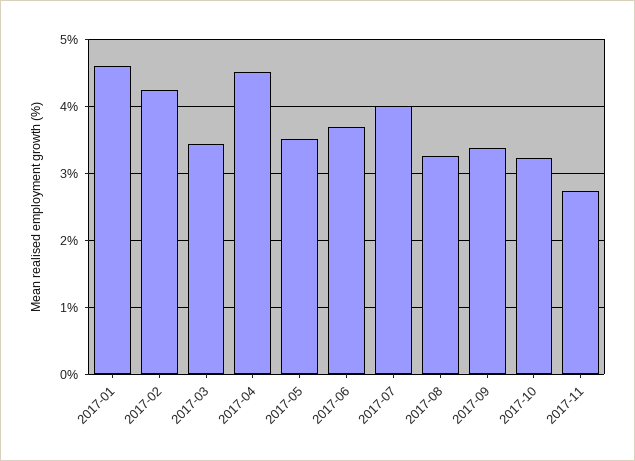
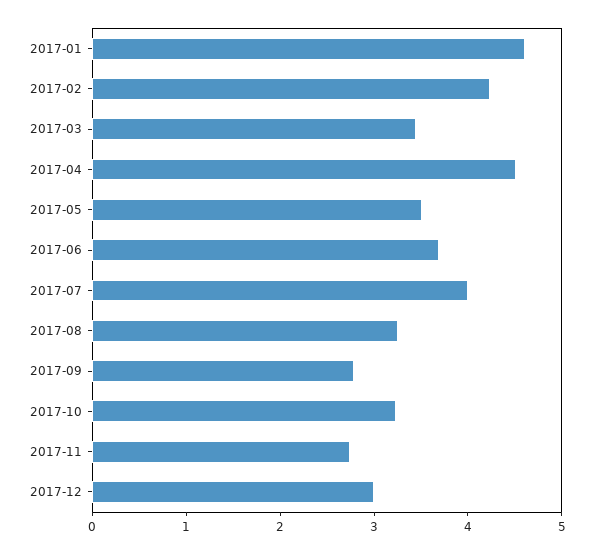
2017-09: 3.4 -> 2.8
2017-12: none -> 3

